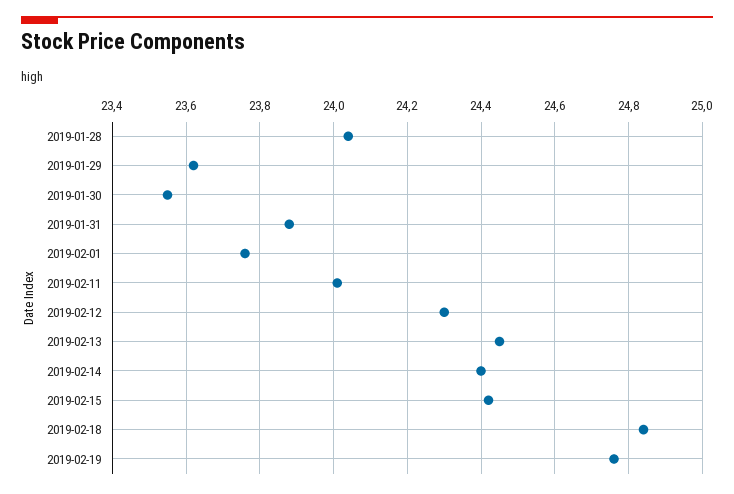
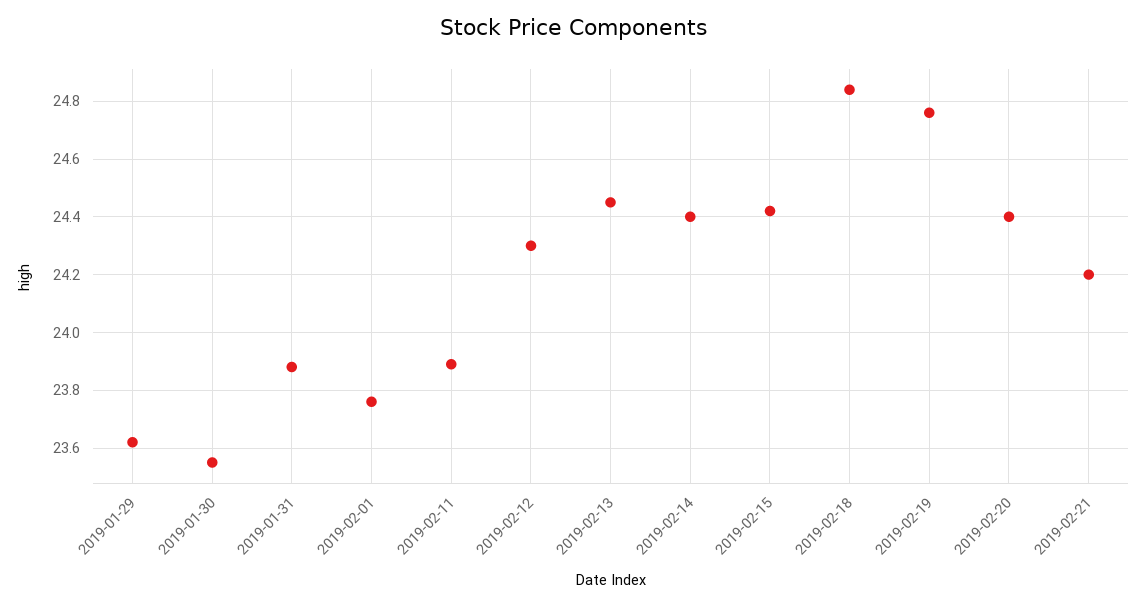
2019-01-28: 24.05 -> none
2019-02-11: 24 -> 23.9
2019-02-20: none -> 24.4
2019-02-21: none -> 24.2

